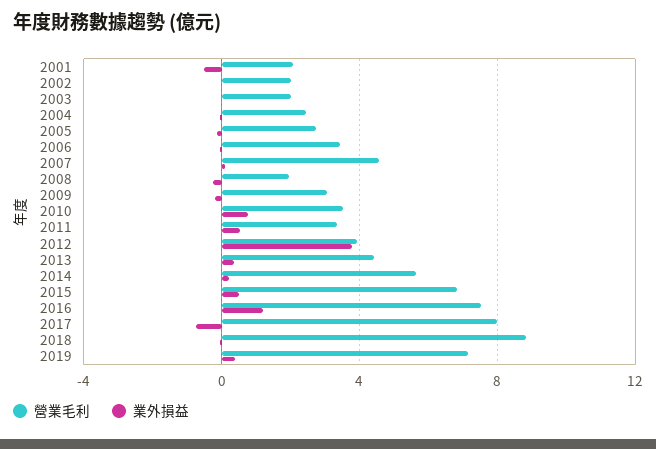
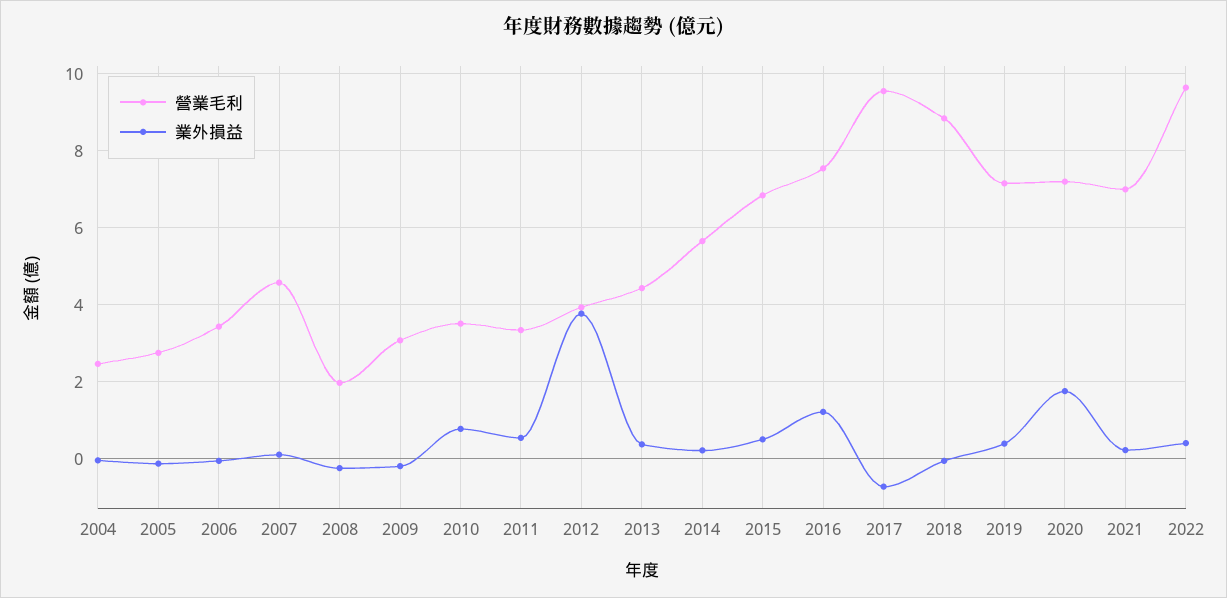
營業毛利, 2001: 2 -> none
業外損益, 2001: -0.5 -> none
營業毛利, 2002: 2 -> none
業外損益, 2002: 0 -> none
營業毛利, 2003: 2 -> none
業外損益, 2003: 0 -> none
營業毛利, 2017: 8 -> 9.6
營業毛利, 2020: none -> 7.2
業外損益, 2020: none -> 1.8
營業毛利, 2021: none -> 7
業外損益, 2021: none -> 0.2
營業毛利, 2022: none -> 9.6
業外損益, 2022: none -> 0.4

